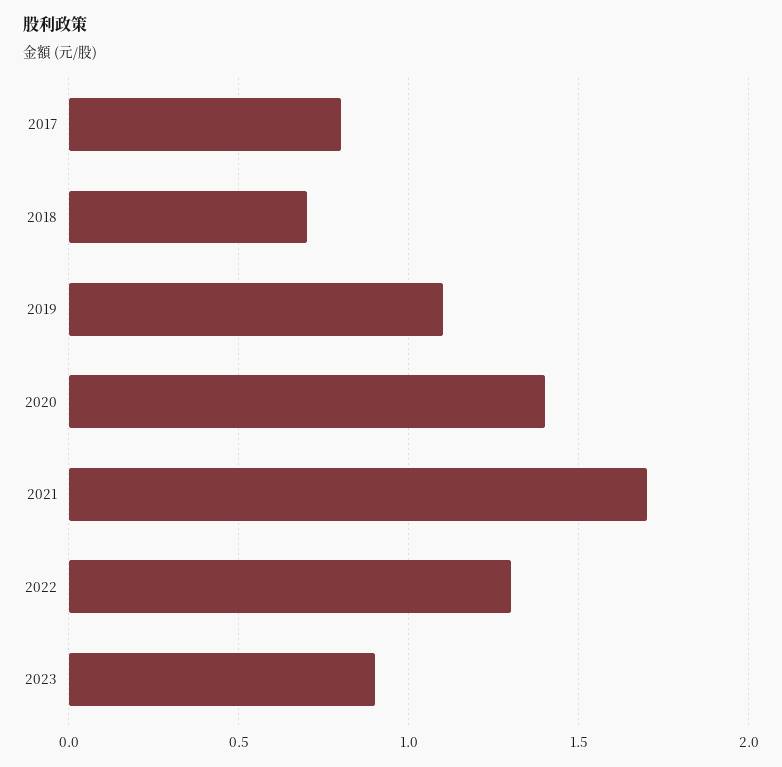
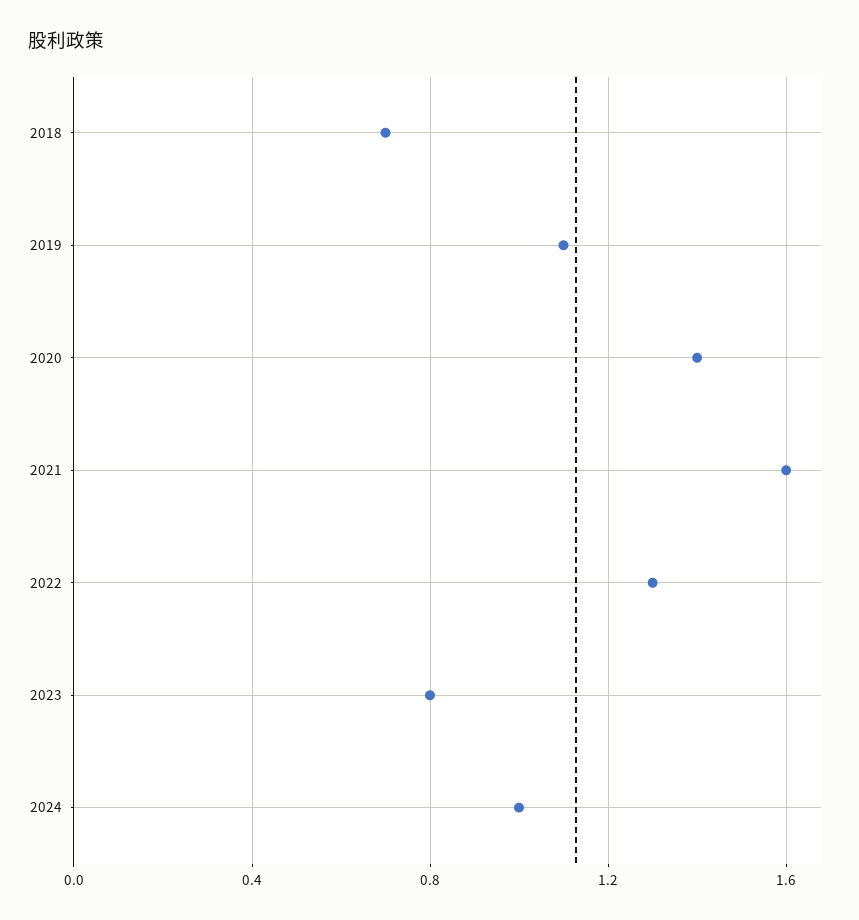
2017: 0.8 -> none
2021: 1.7 -> 1.6
2023: 0.9 -> 0.8
2024: none -> 1

